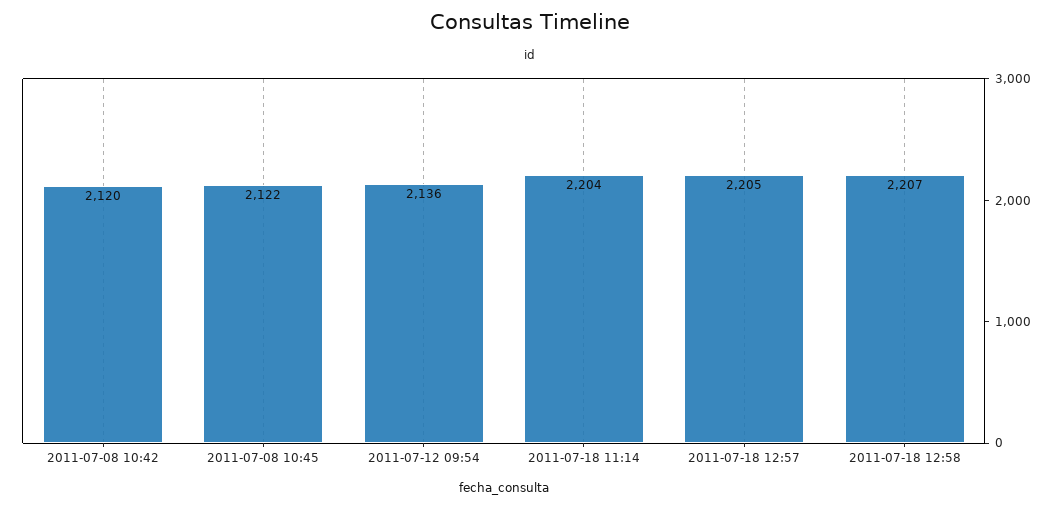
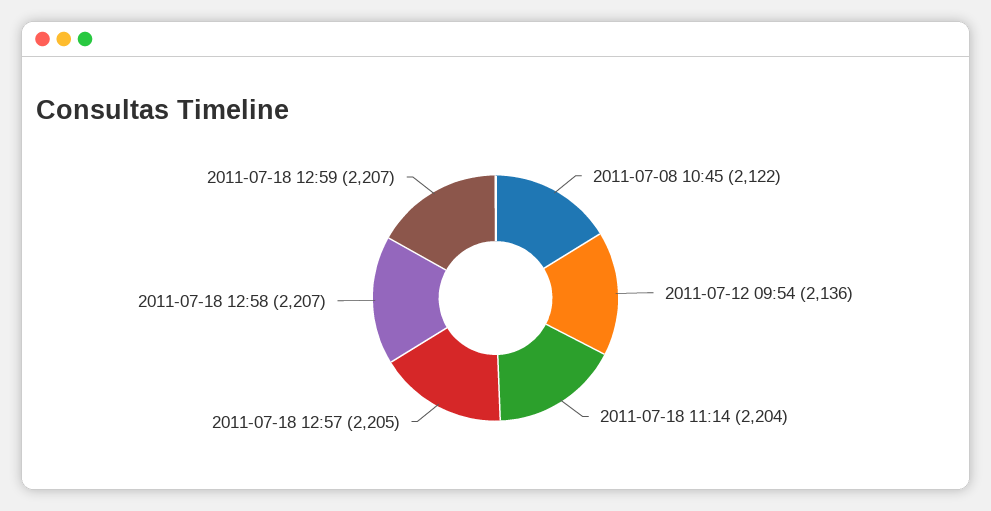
2011-07-08 10:42: 2120 -> none
2011-07-18 12:59: none -> 2207

